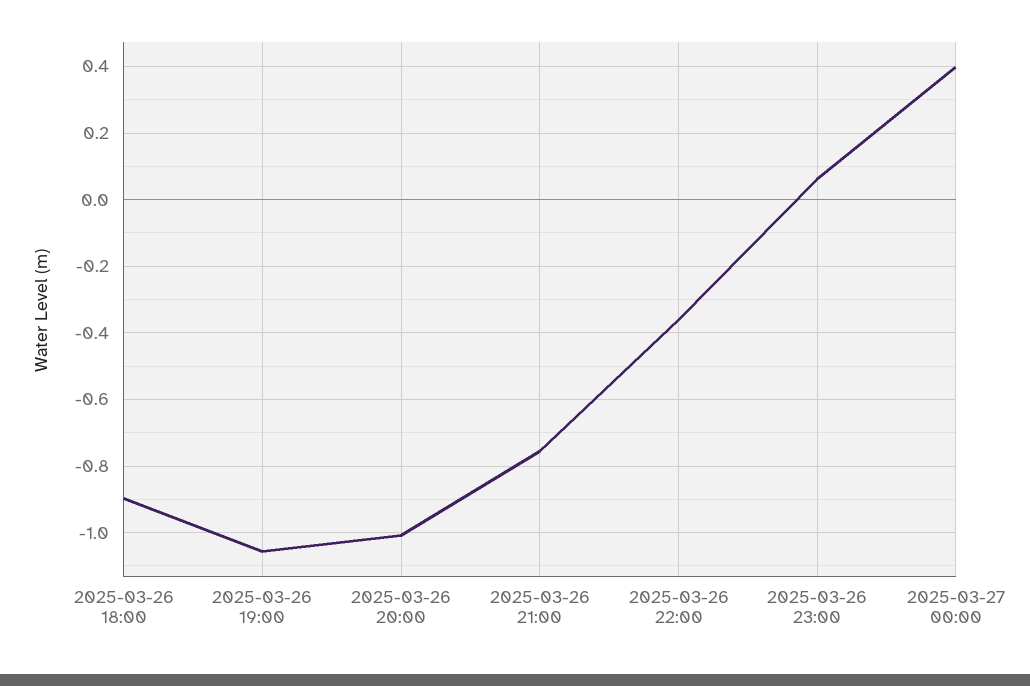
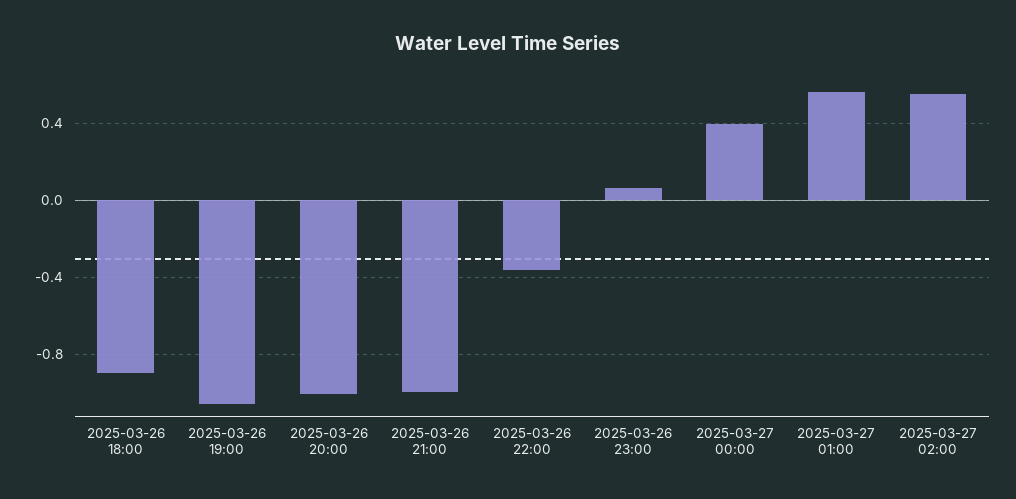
2025-03-26 21:00: -0.76 -> -1
2025-03-27 01:00: none -> 0.55
2025-03-27 02:00: none -> 0.55

